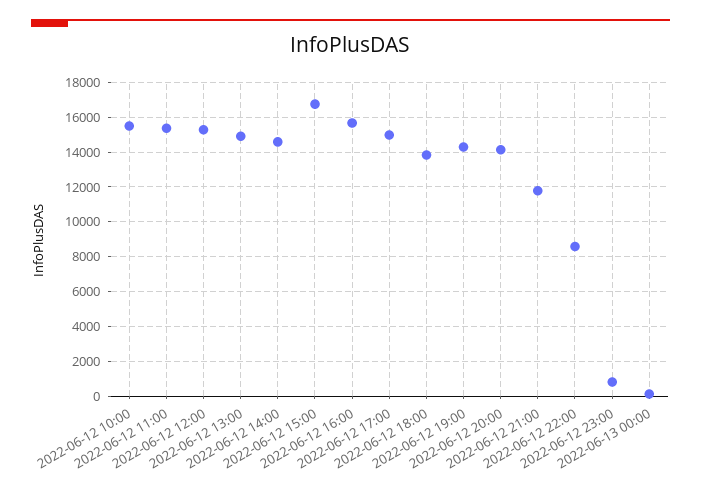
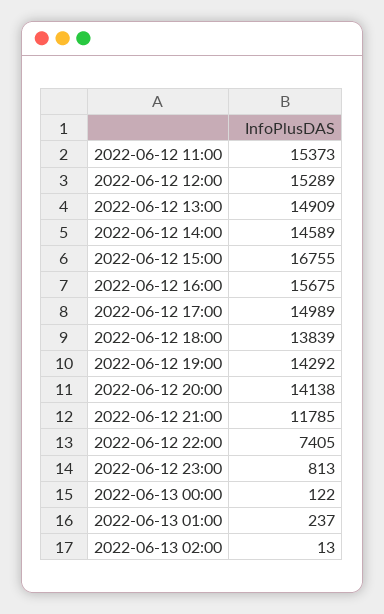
2022-06-12 10:00: 15500 -> none
2022-06-12 22:00: 8500 -> 7405
2022-06-13 01:00: none -> 237
2022-06-13 02:00: none -> 13

